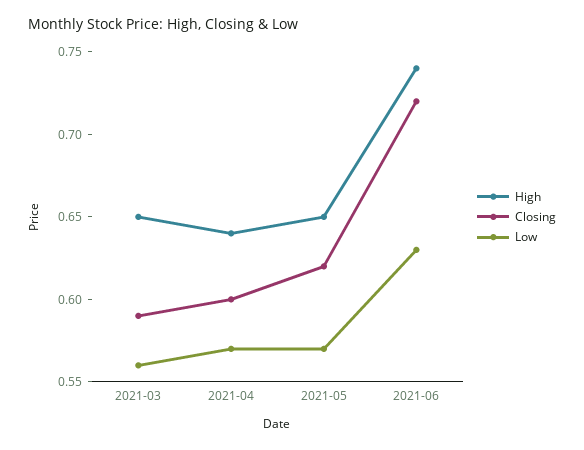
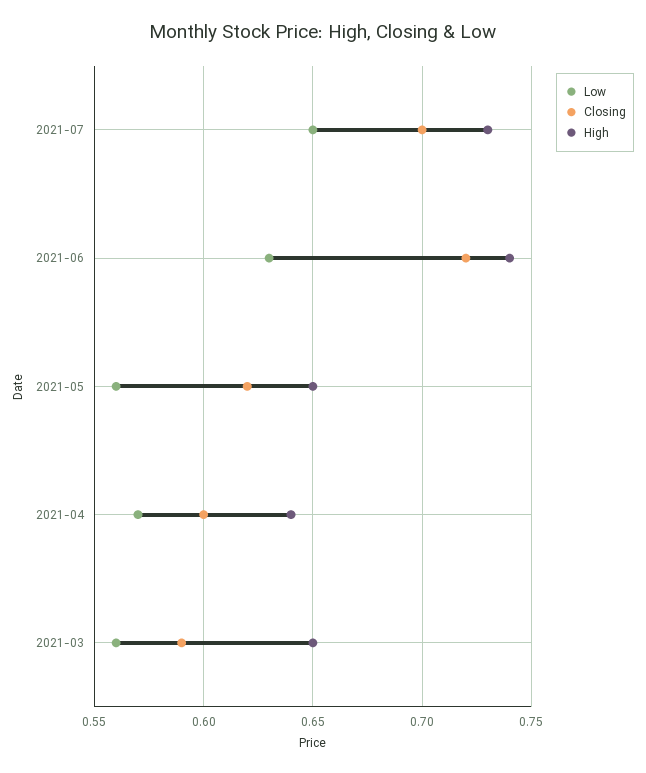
Low, 2021-05: 0.57 -> 0.56
Low, 2021-07: none -> 0.65
Closing, 2021-07: none -> 0.7
High, 2021-07: none -> 0.73

